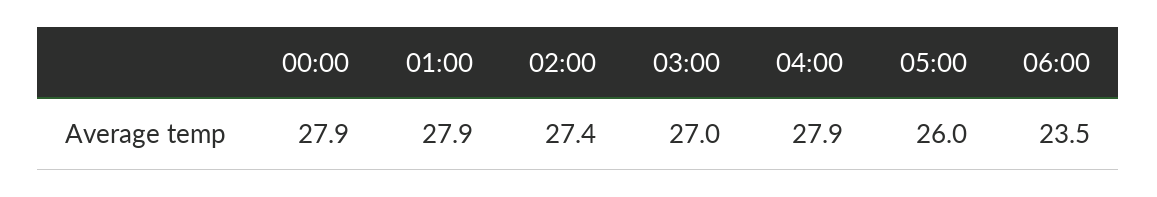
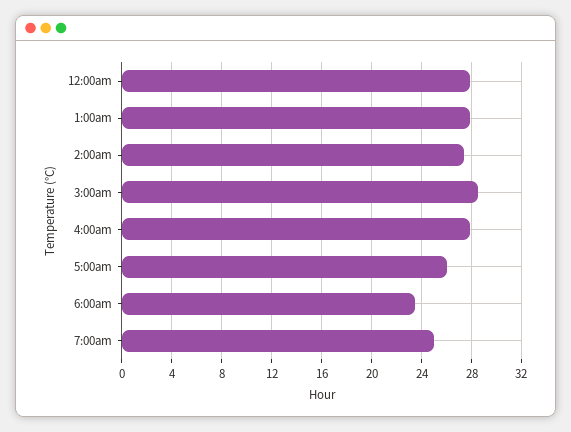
03:00: 27 -> 28.5
7:00am: none -> 25

